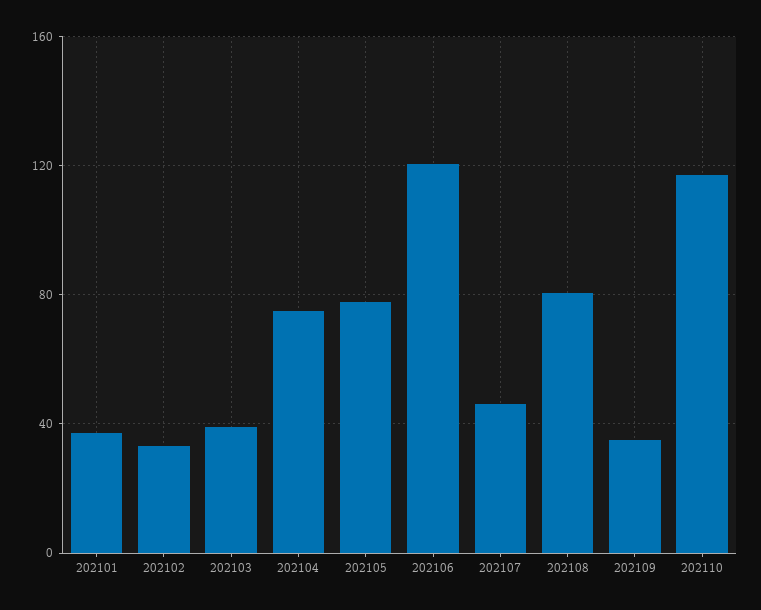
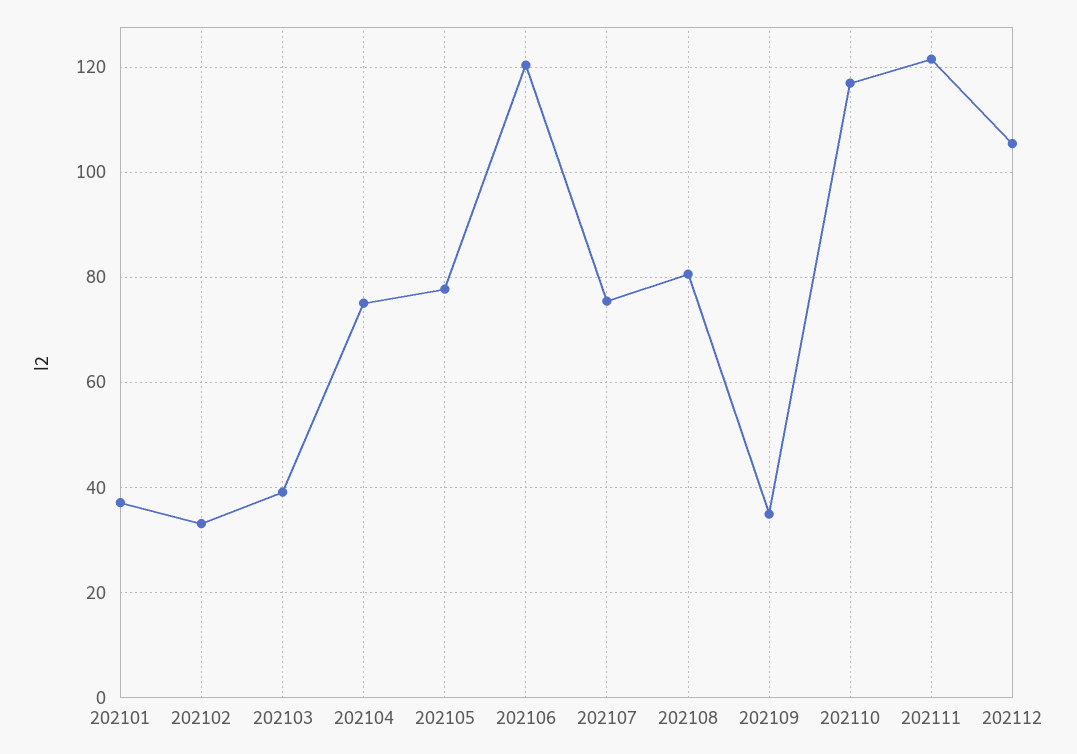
202107: 45 -> 76
202111: none -> 122
202112: none -> 106

